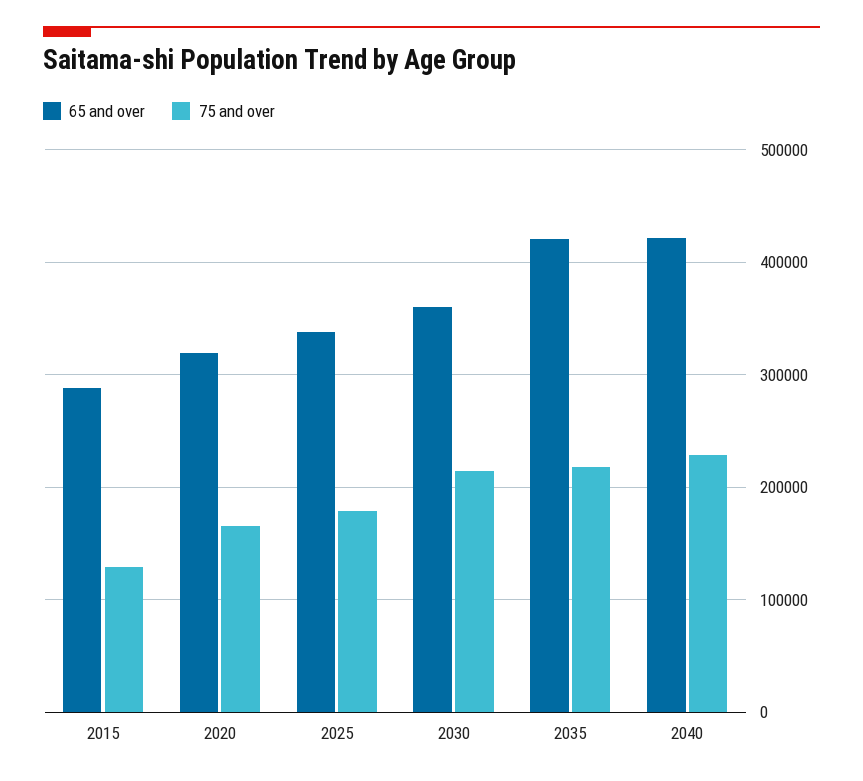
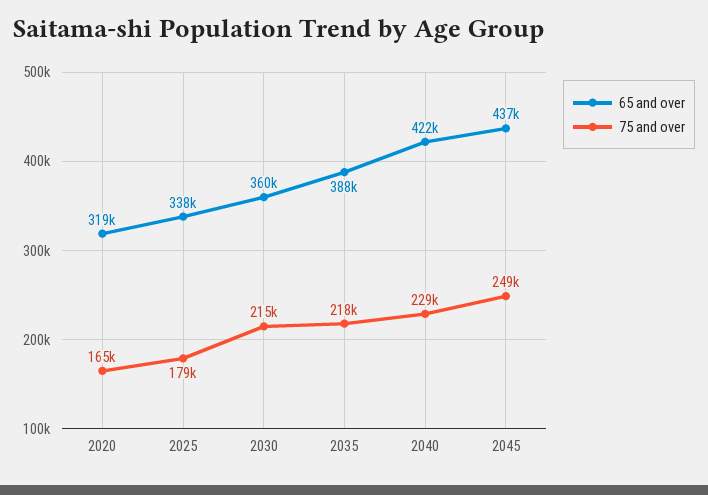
65 and over, 2015: 290000 -> none
75 and over, 2015: 130000 -> none
65 and over, 2035: 420000 -> 388000
65 and over, 2045: none -> 437000
75 and over, 2045: none -> 249000

